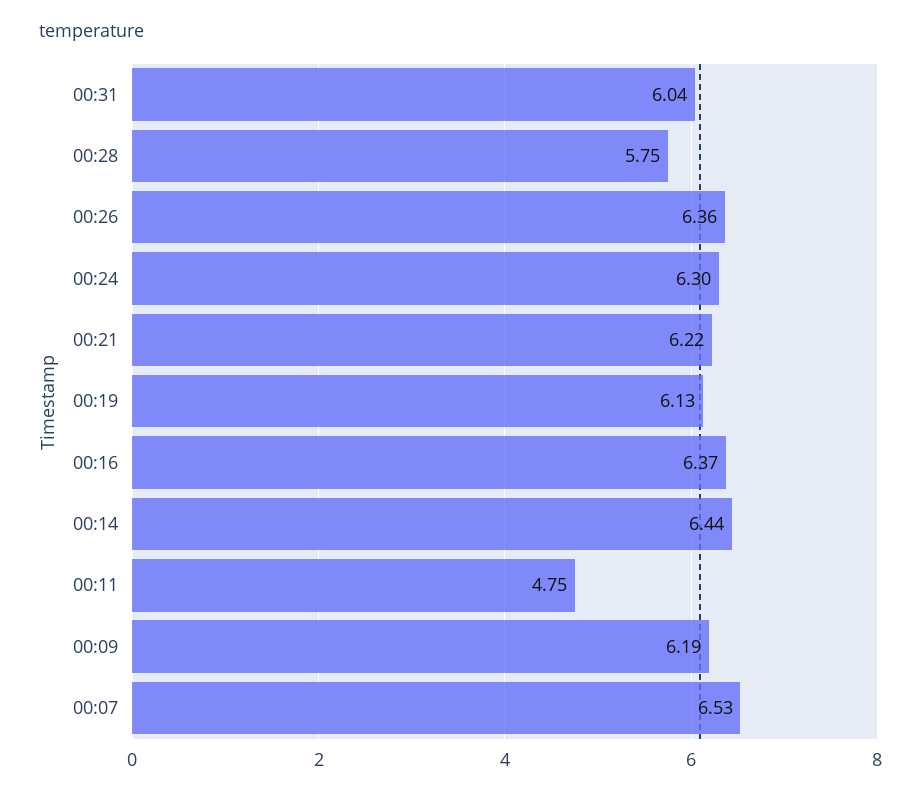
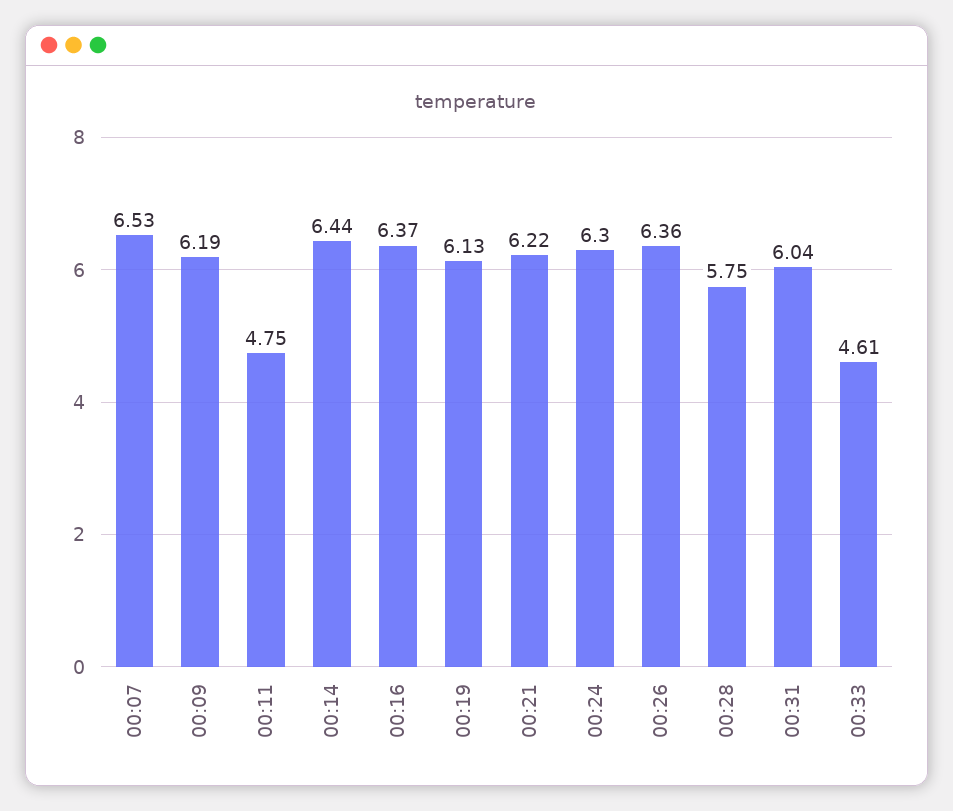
00:33: none -> 4.61

